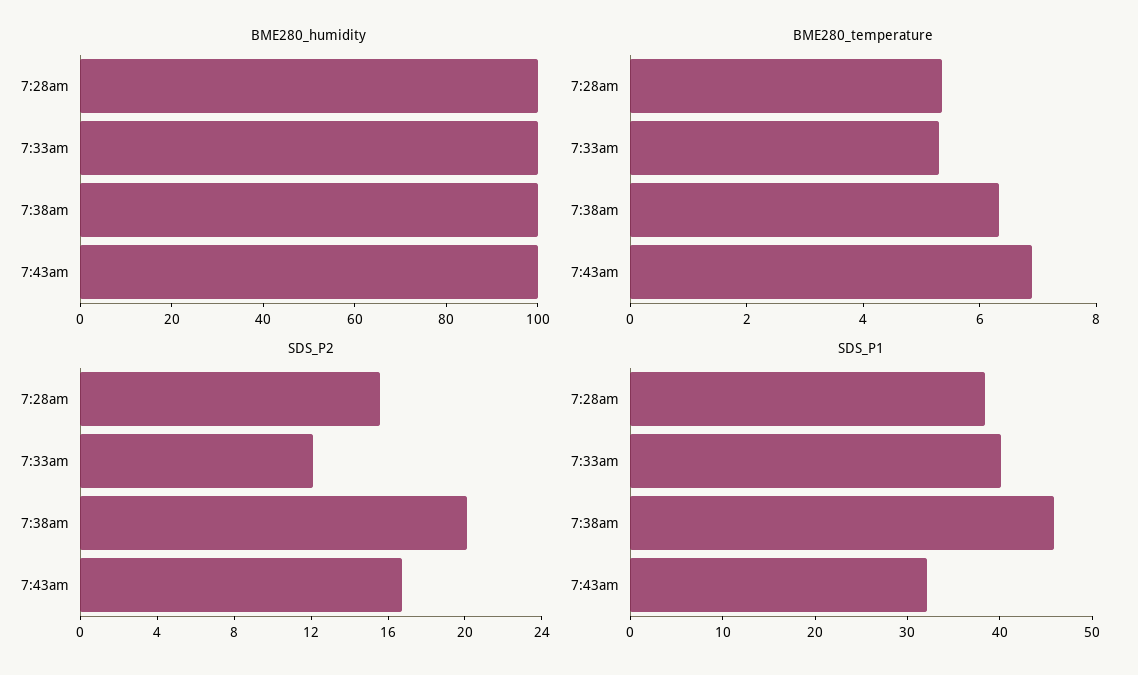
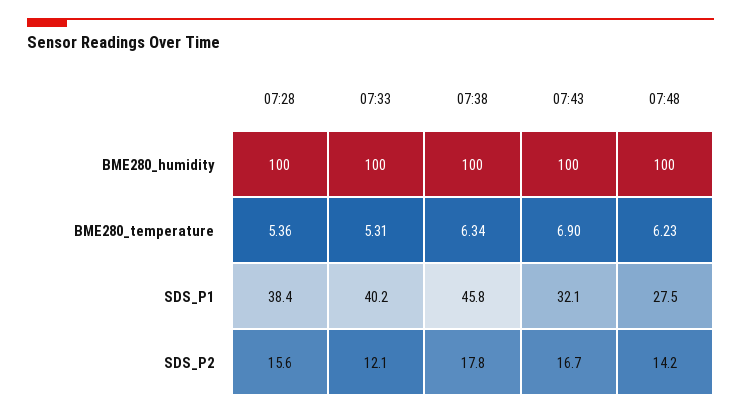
SDS_P2, 7:38am: 20 -> 17.8
BME280_humidity, 07:48: none -> 100
BME280_temperature, 07:48: none -> 6.23
SDS_P1, 07:48: none -> 27.5
SDS_P2, 07:48: none -> 14.2

